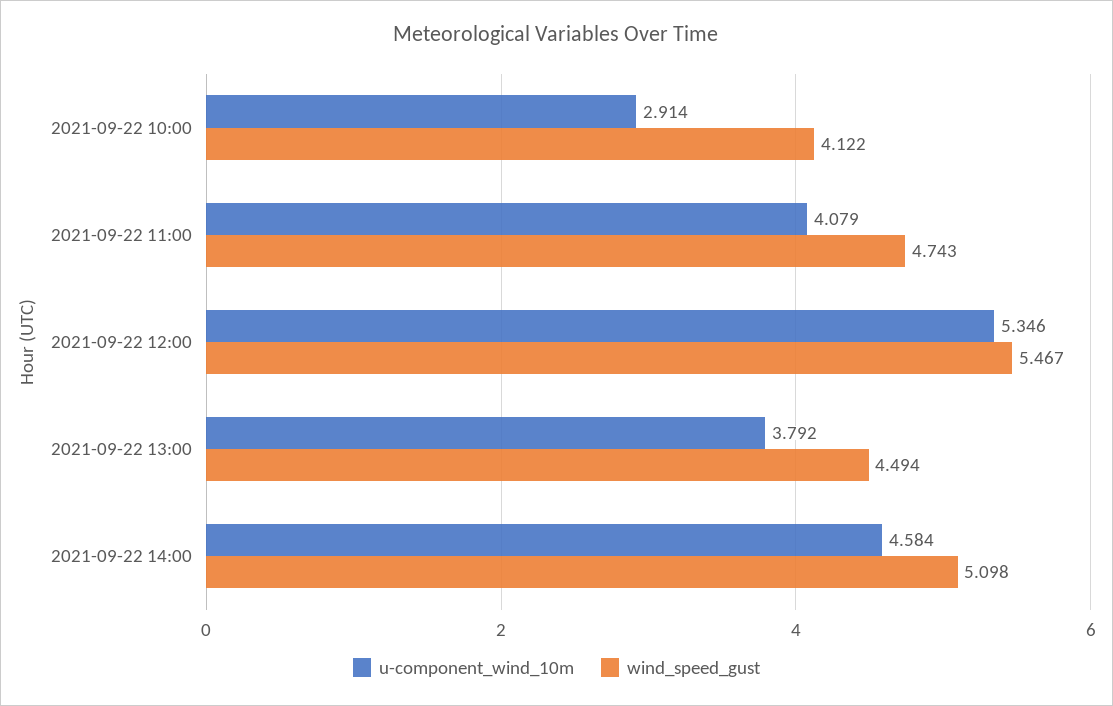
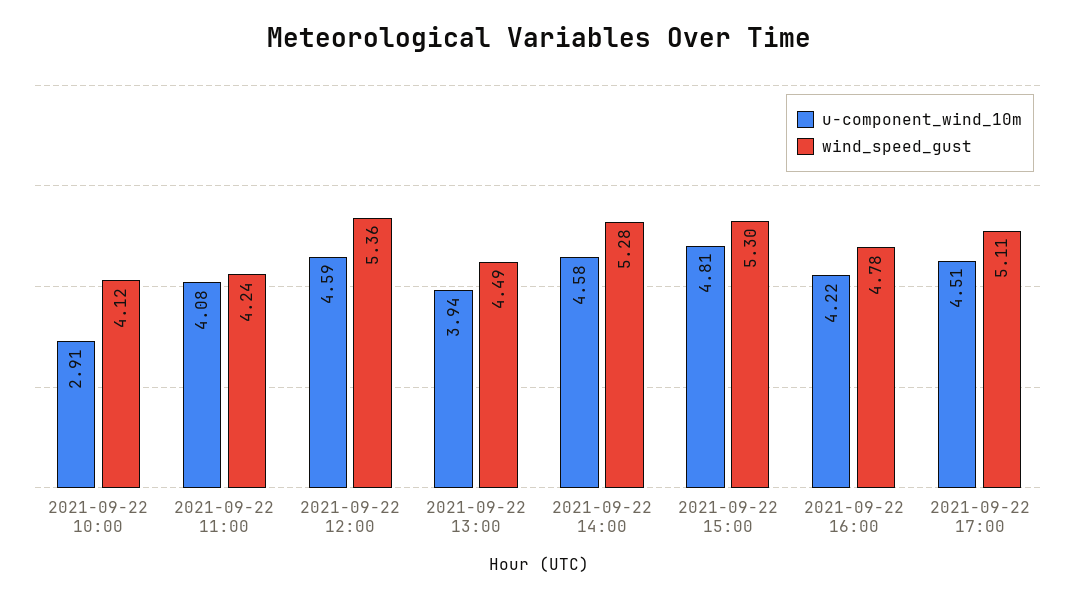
wind_speed_gust, 2021-09-22 11:00: 4.743 -> 4.24
u-component_wind_10m, 2021-09-22 12:00: 5.346 -> 4.59
wind_speed_gust, 2021-09-22 12:00: 5.467 -> 5.36
u-component_wind_10m, 2021-09-22 13:00: 3.792 -> 3.94
wind_speed_gust, 2021-09-22 14:00: 5.098 -> 5.28
u-component_wind_10m, 2021-09-22 15:00: none -> 4.81
wind_speed_gust, 2021-09-22 15:00: none -> 5.3
u-component_wind_10m, 2021-09-22 16:00: none -> 4.22
wind_speed_gust, 2021-09-22 16:00: none -> 4.78
u-component_wind_10m, 2021-09-22 17:00: none -> 4.51
wind_speed_gust, 2021-09-22 17:00: none -> 5.11

